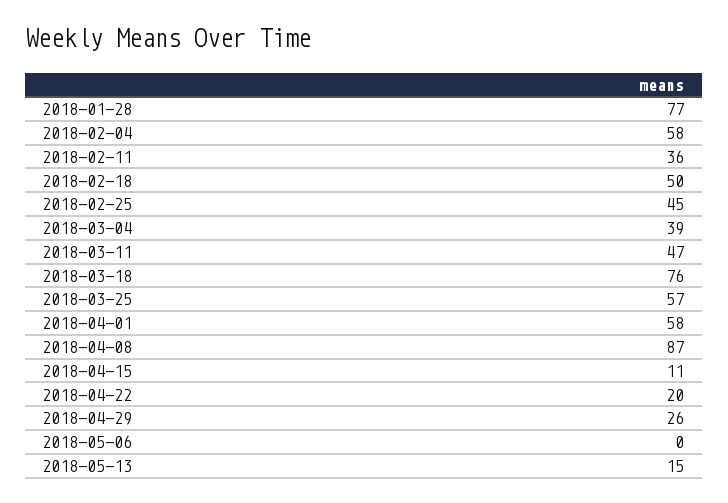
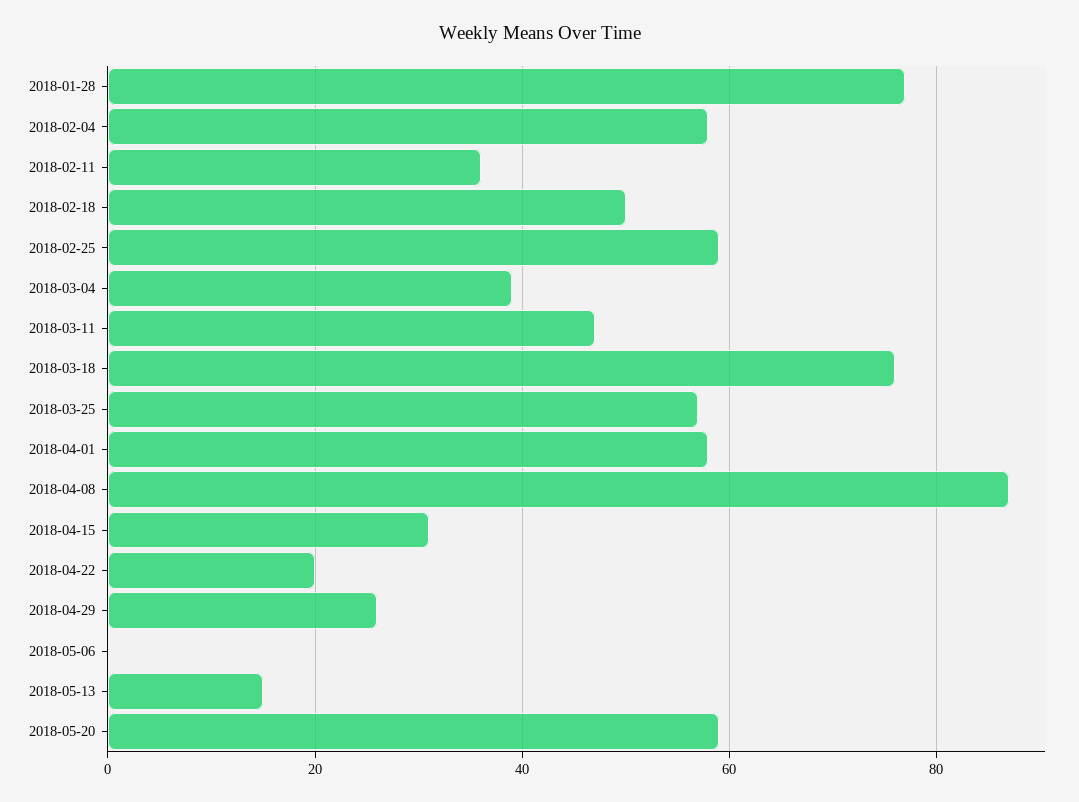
2018-02-25: 45 -> 60
2018-04-15: 11 -> 30
2018-05-20: none -> 60

